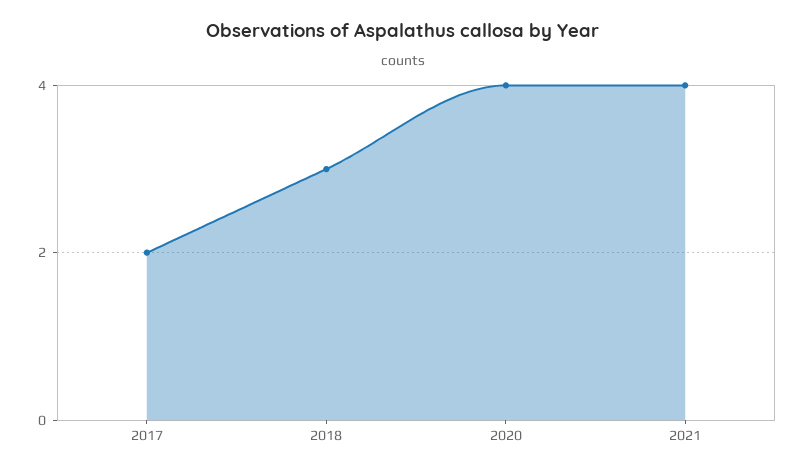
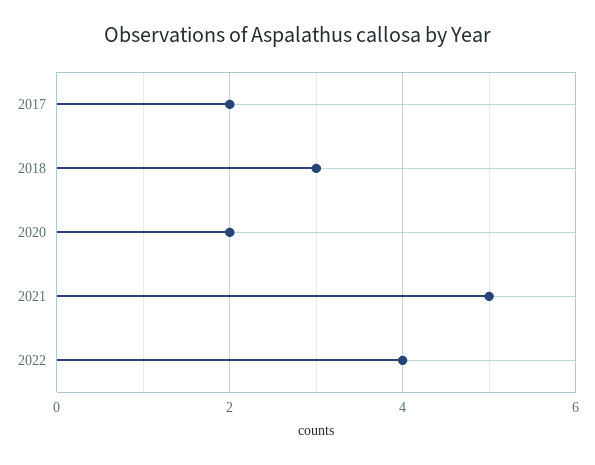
2020: 4 -> 2
2021: 4 -> 5
2022: none -> 4

